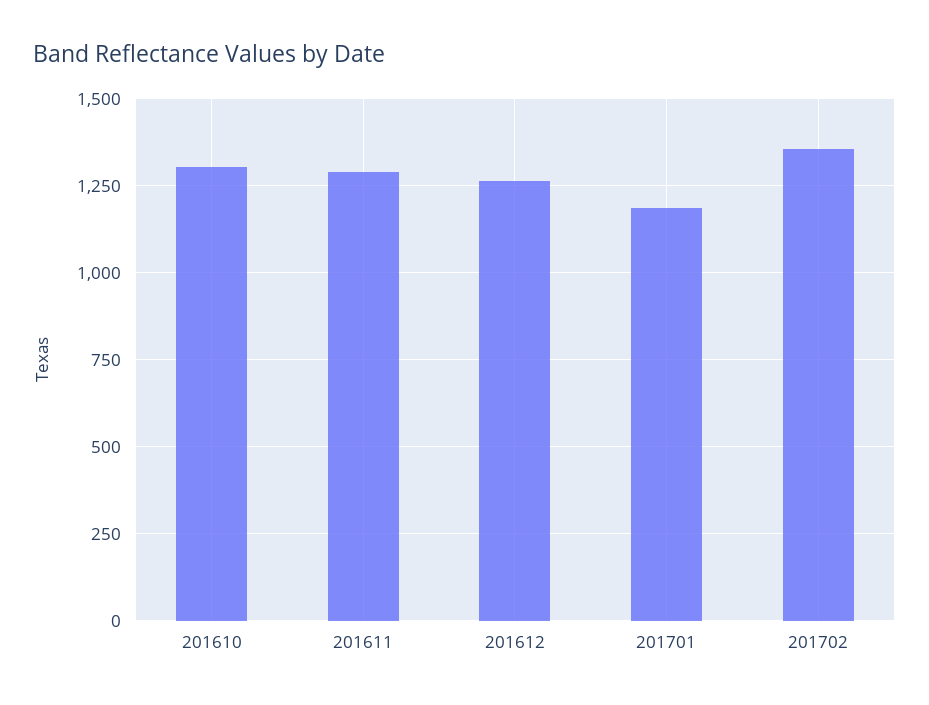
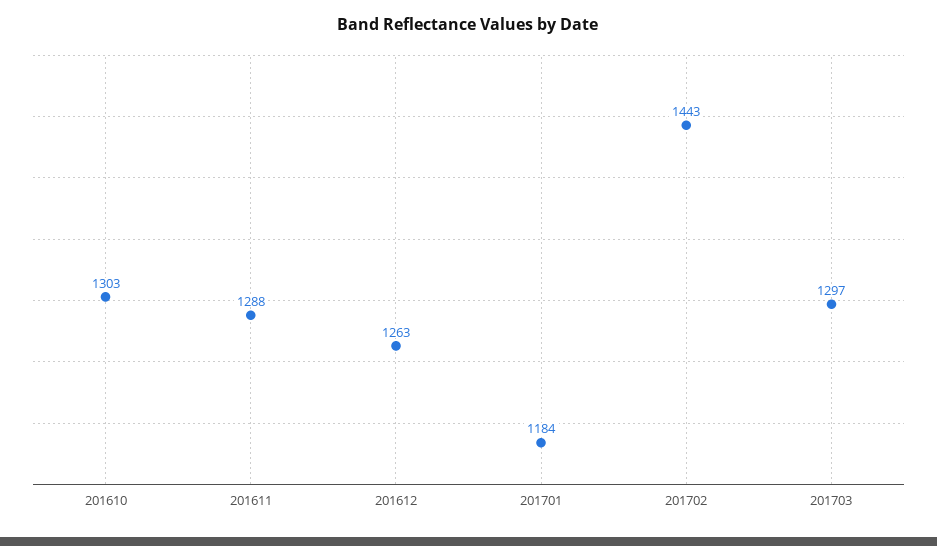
201702: 1350 -> 1443
201703: none -> 1297

